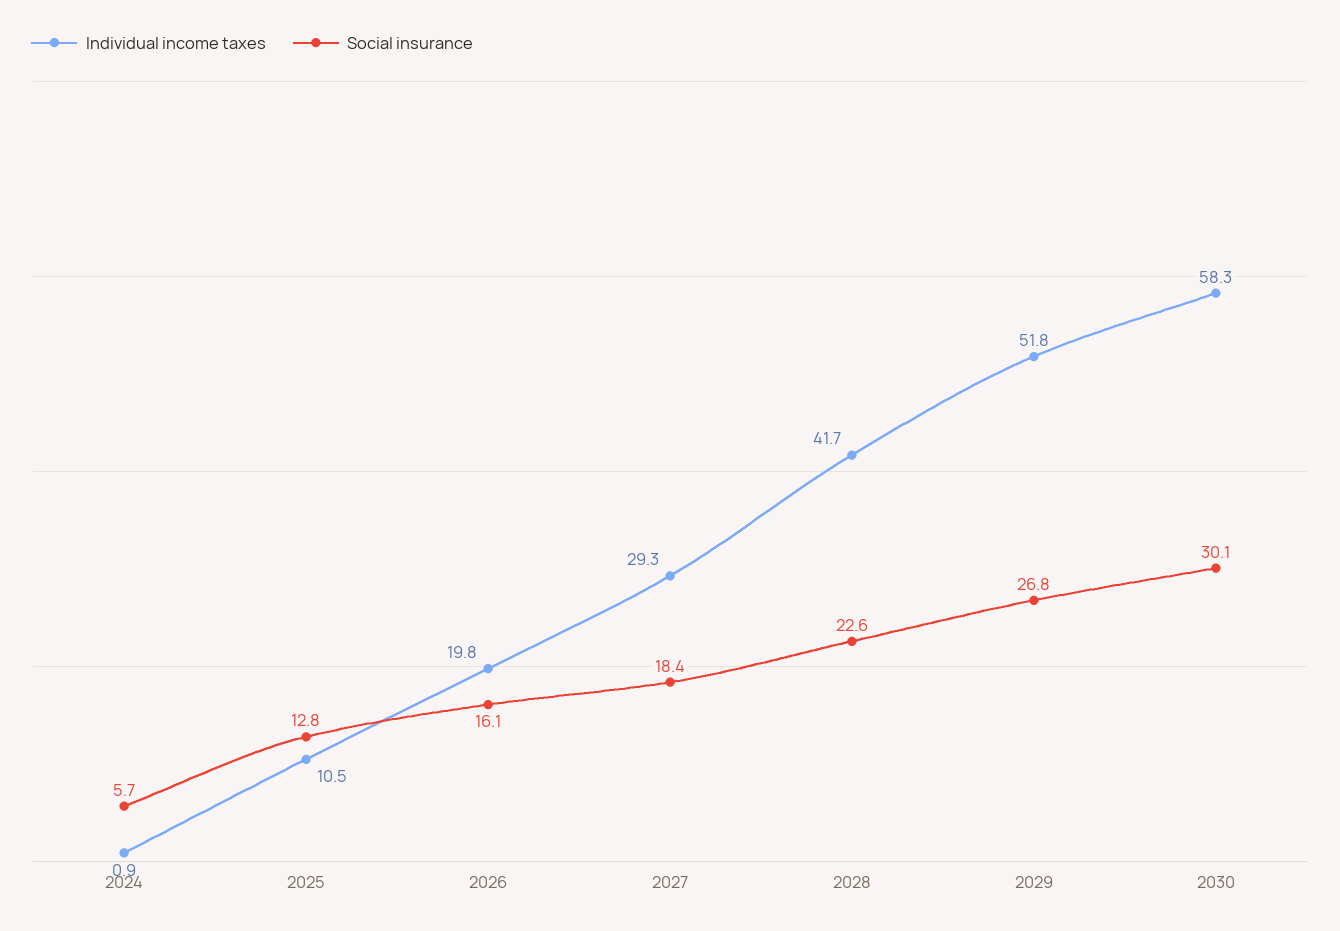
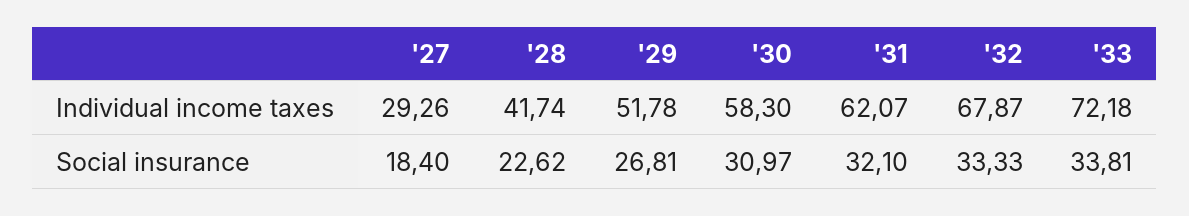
Individual income taxes, 2024: 0.9 -> none
Social insurance, 2024: 5.7 -> none
Individual income taxes, 2025: 10.5 -> none
Social insurance, 2025: 12.8 -> none
Individual income taxes, 2026: 19.8 -> none
Social insurance, 2026: 16.1 -> none
Social insurance, 2030: 30.1 -> 30.97
Individual income taxes, '31: none -> 62.07
Individual income taxes, '32: none -> 67.87
Individual income taxes, '33: none -> 72.18
Social insurance, '31: none -> 32.1
Social insurance, '32: none -> 33.33
Social insurance, '33: none -> 33.81

